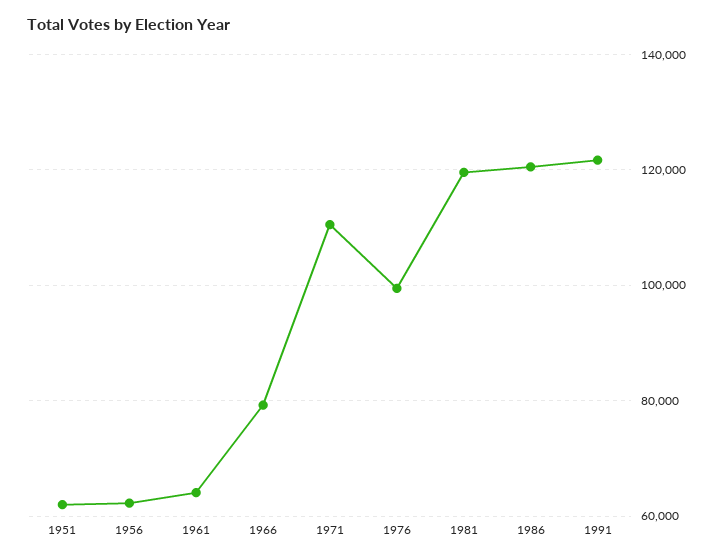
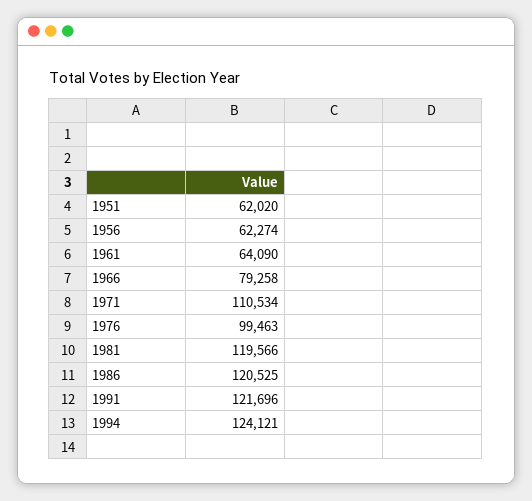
1994: none -> 124121

